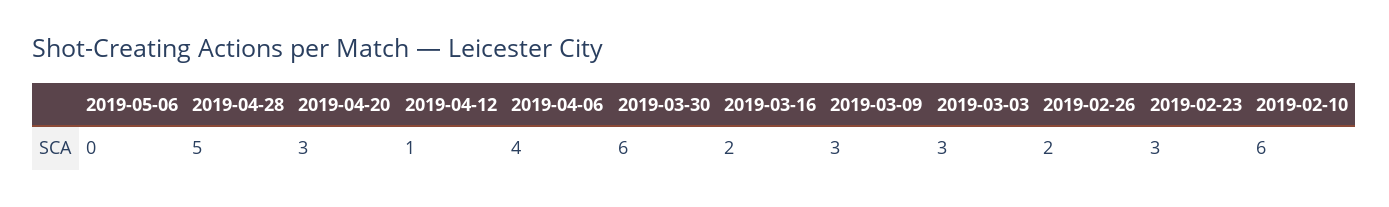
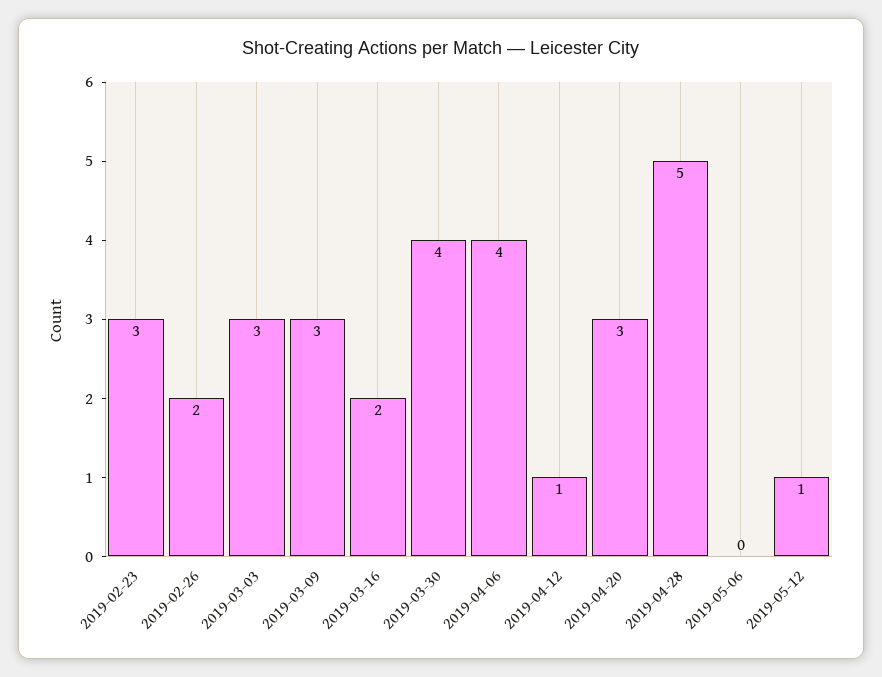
2019-03-30: 6 -> 4
2019-02-10: 6 -> none
2019-05-12: none -> 1

